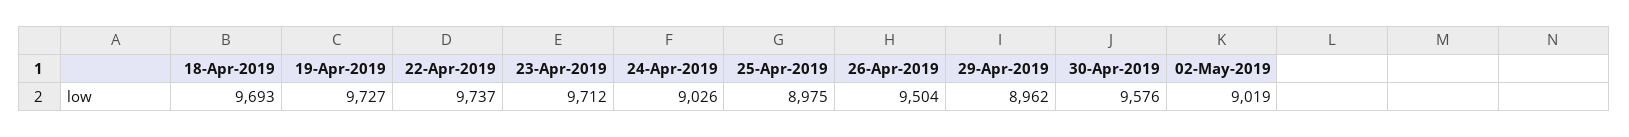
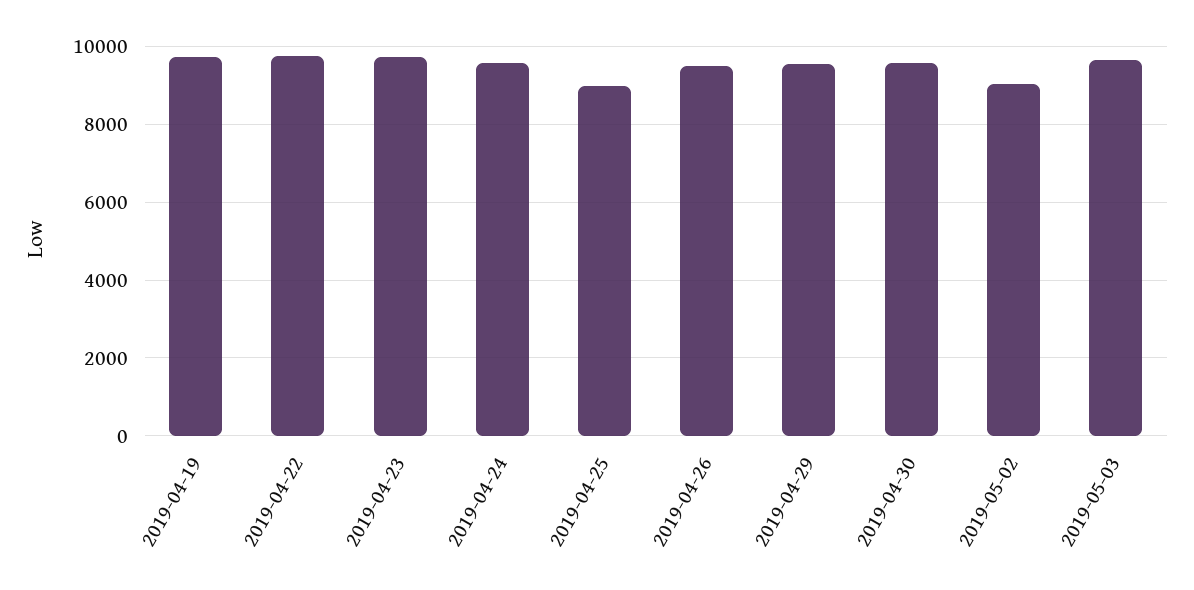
18-Apr-2019: 9693 -> none
24-Apr-2019: 9026 -> 9600
29-Apr-2019: 8962 -> 9600
2019-05-03: none -> 9600

